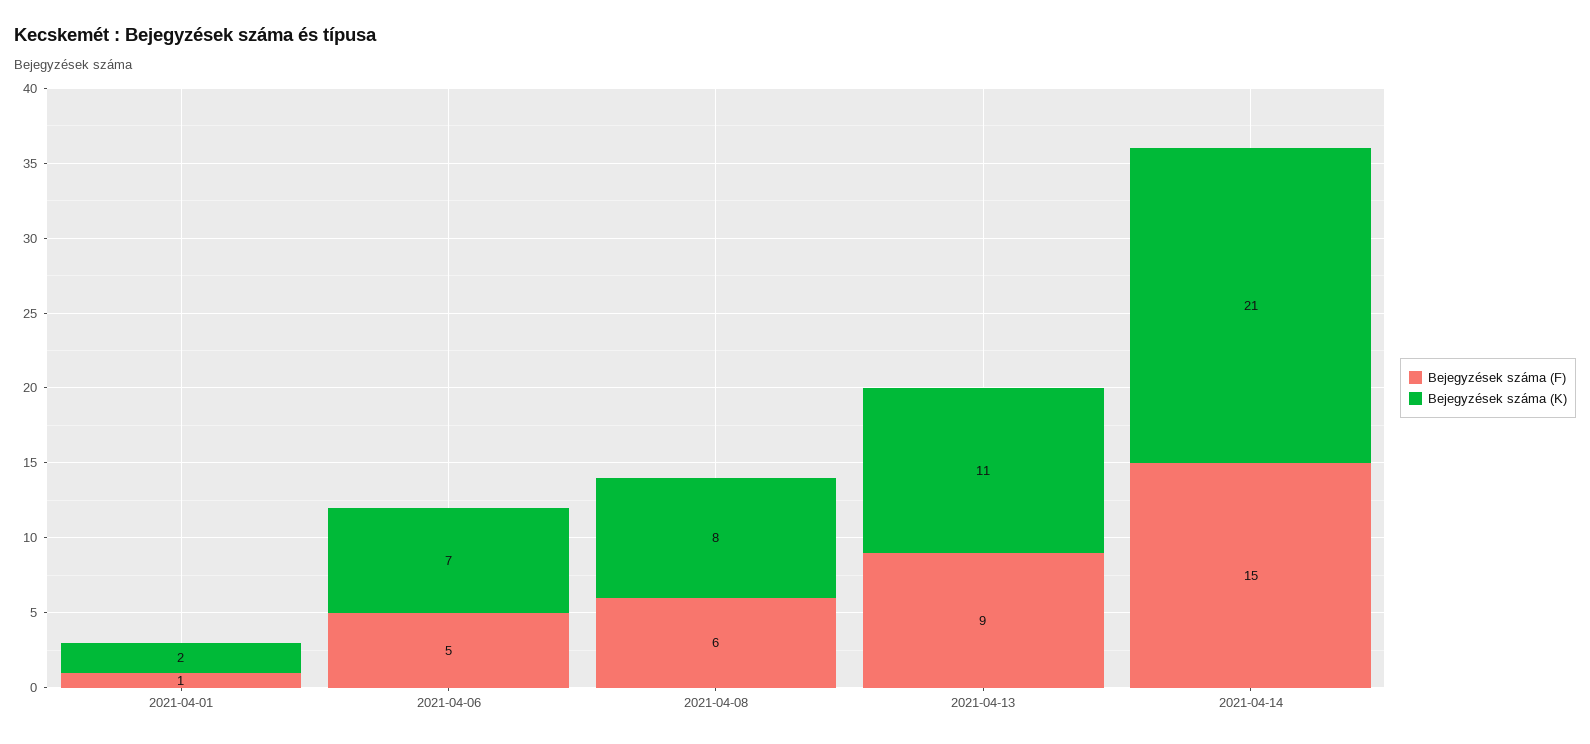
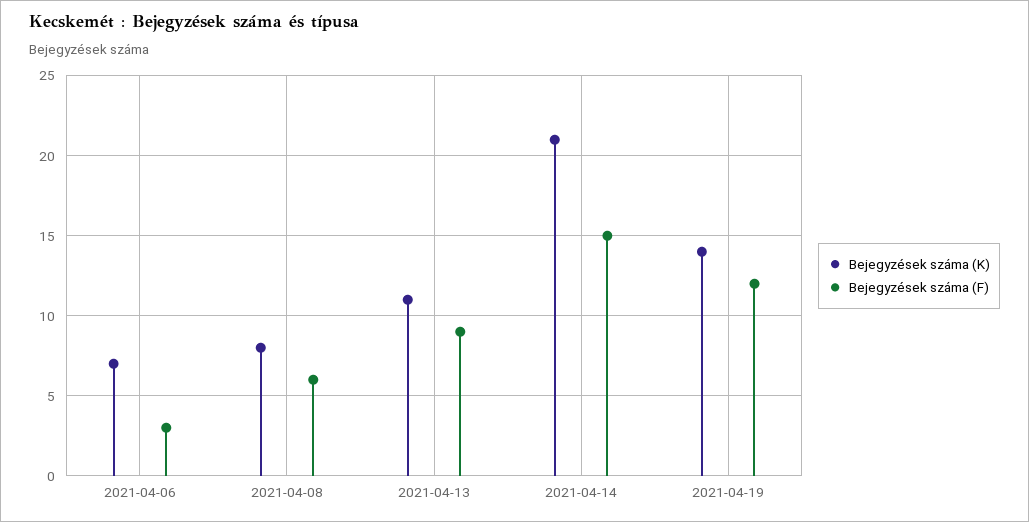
Bejegyzések száma (F), 2021-04-01: 1 -> none
Bejegyzések száma (K), 2021-04-01: 2 -> none
Bejegyzések száma (F), 2021-04-06: 5 -> 3
Bejegyzések száma (K), 2021-04-19: none -> 14
Bejegyzések száma (F), 2021-04-19: none -> 12

